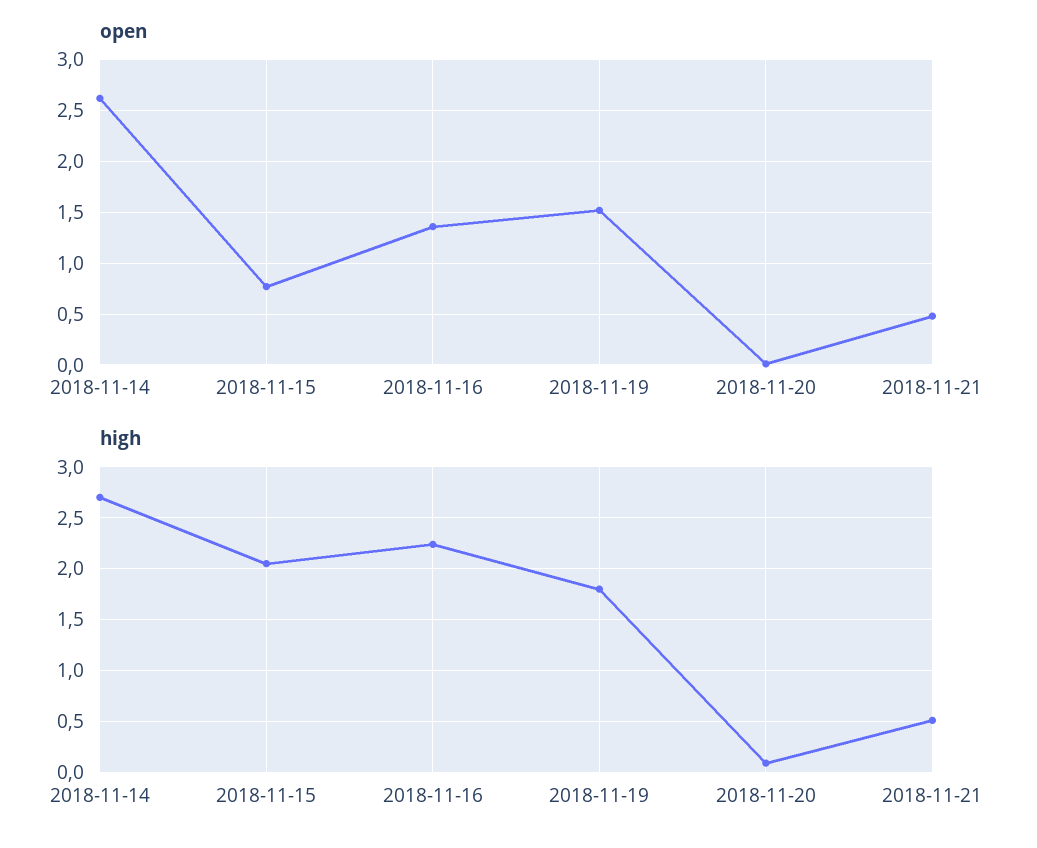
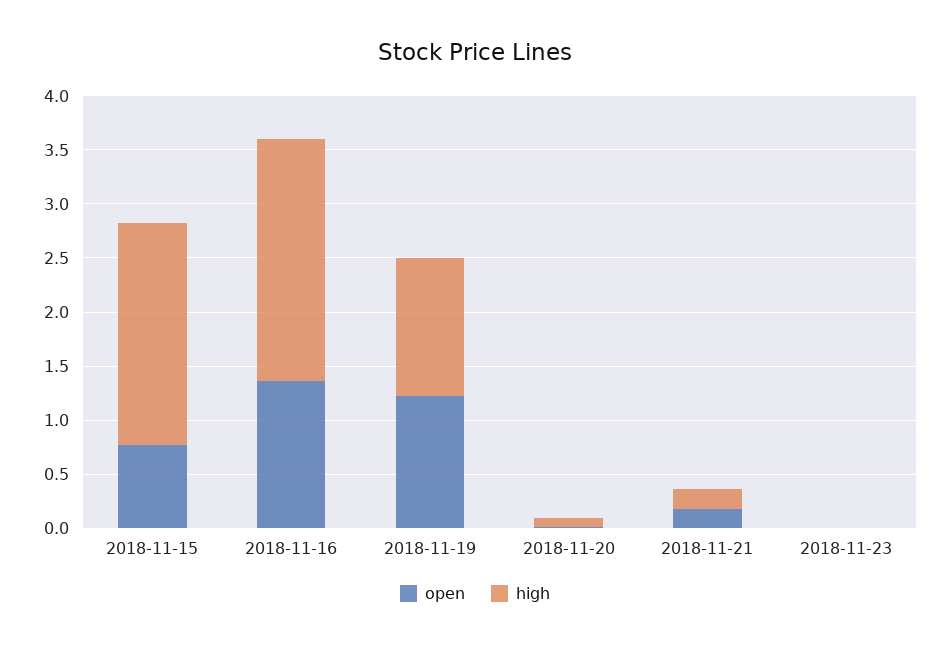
open, 2018-11-14: 2.6 -> none
open, 2018-11-19: 1.5 -> 1.2
open, 2018-11-21: 0.5 -> 0.2
high, 2018-11-14: 2.7 -> none
high, 2018-11-19: 1.8 -> 1.3
high, 2018-11-21: 0.5 -> 0.2
open, 2018-11-23: none -> 0
high, 2018-11-23: none -> 0

